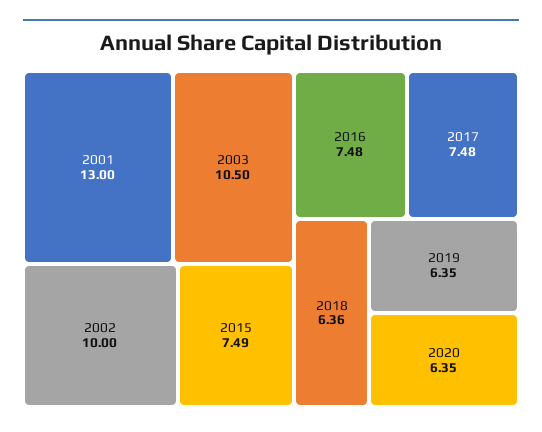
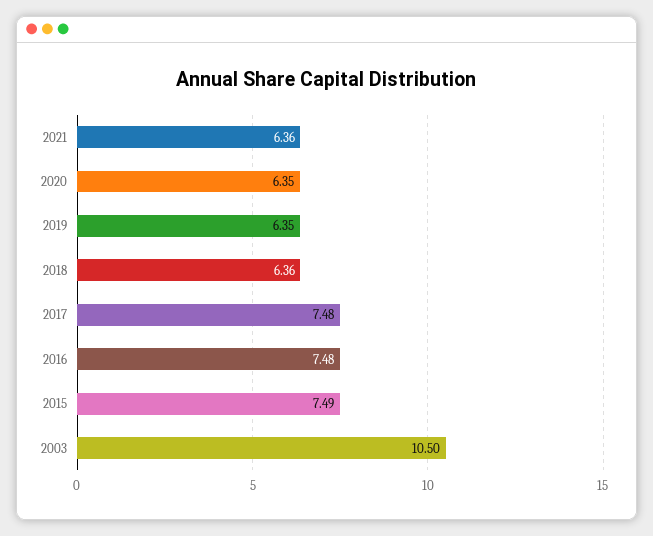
2001: 13 -> none
2002: 10 -> none
2021: none -> 6.36

